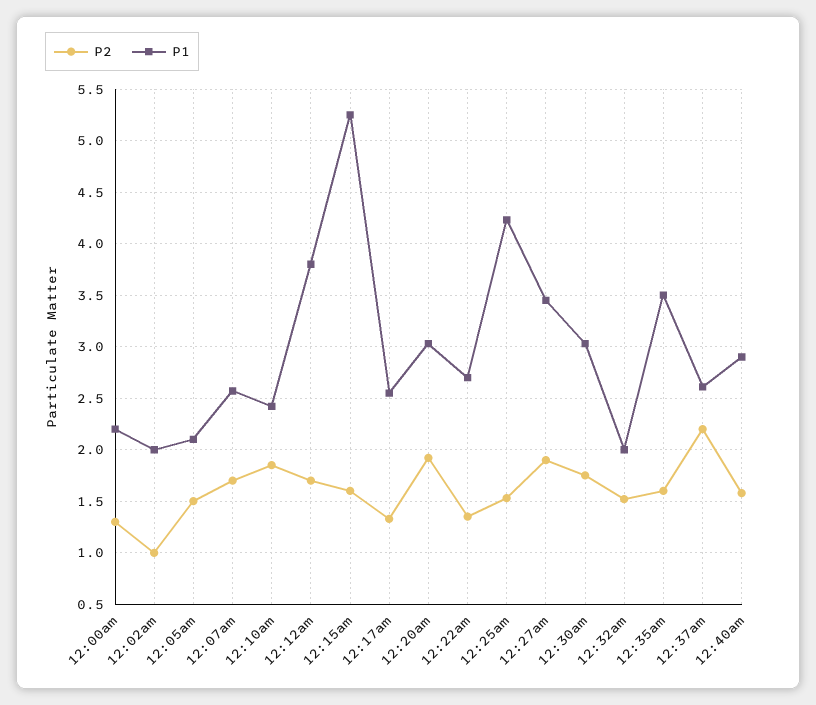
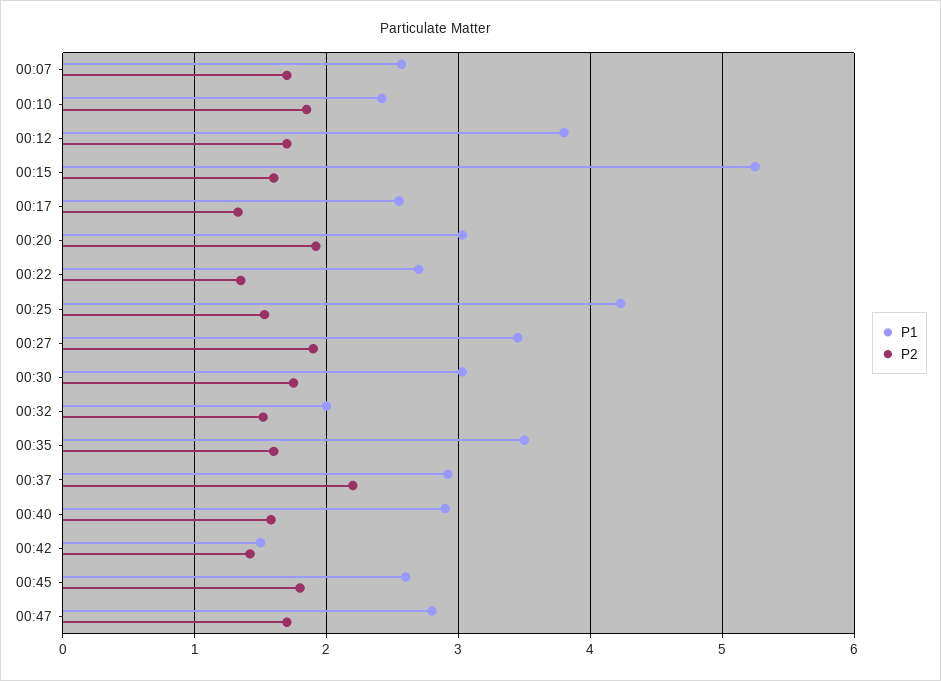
P2, 12:00am: 1.3 -> none
P1, 12:00am: 2.2 -> none
P2, 12:02am: 1 -> none
P1, 12:02am: 2 -> none
P2, 12:05am: 1.5 -> none
P1, 12:05am: 2.1 -> none
P1, 12:37am: 2.6 -> 2.9
P1, 00:42: none -> 1.5
P2, 00:42: none -> 1.4
P1, 00:45: none -> 2.6
P2, 00:45: none -> 1.8
P1, 00:47: none -> 2.8
P2, 00:47: none -> 1.7

